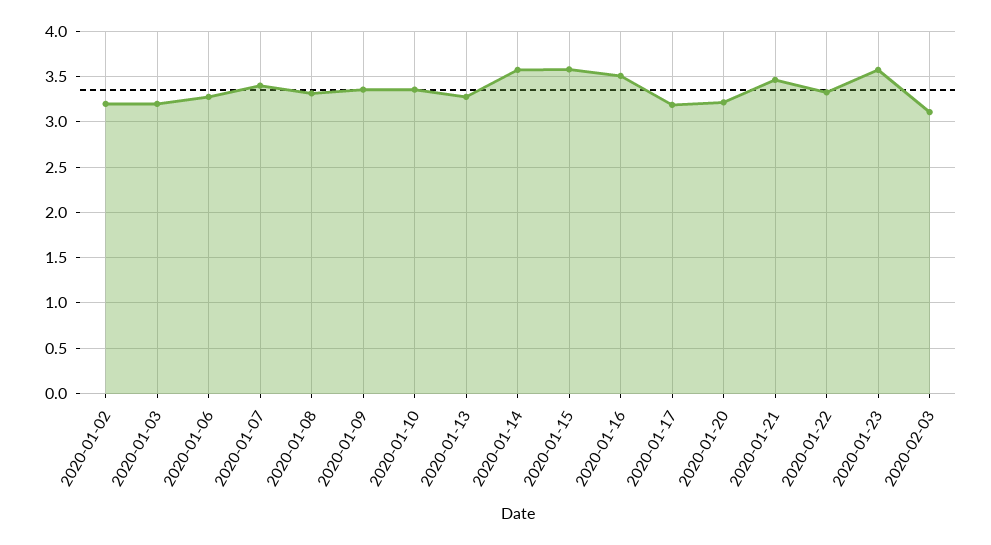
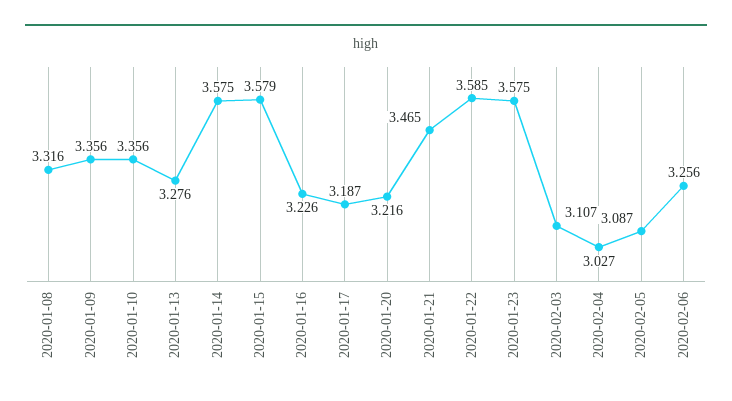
2020-01-02: 3.2 -> none
2020-01-03: 3.2 -> none
2020-01-06: 3.3 -> none
2020-01-07: 3.4 -> none
2020-01-16: 3.5 -> 3.226
2020-01-22: 3.3 -> 3.585
2020-02-04: none -> 3.027
2020-02-05: none -> 3.087
2020-02-06: none -> 3.256

